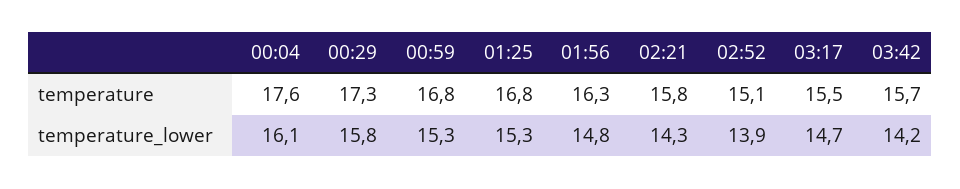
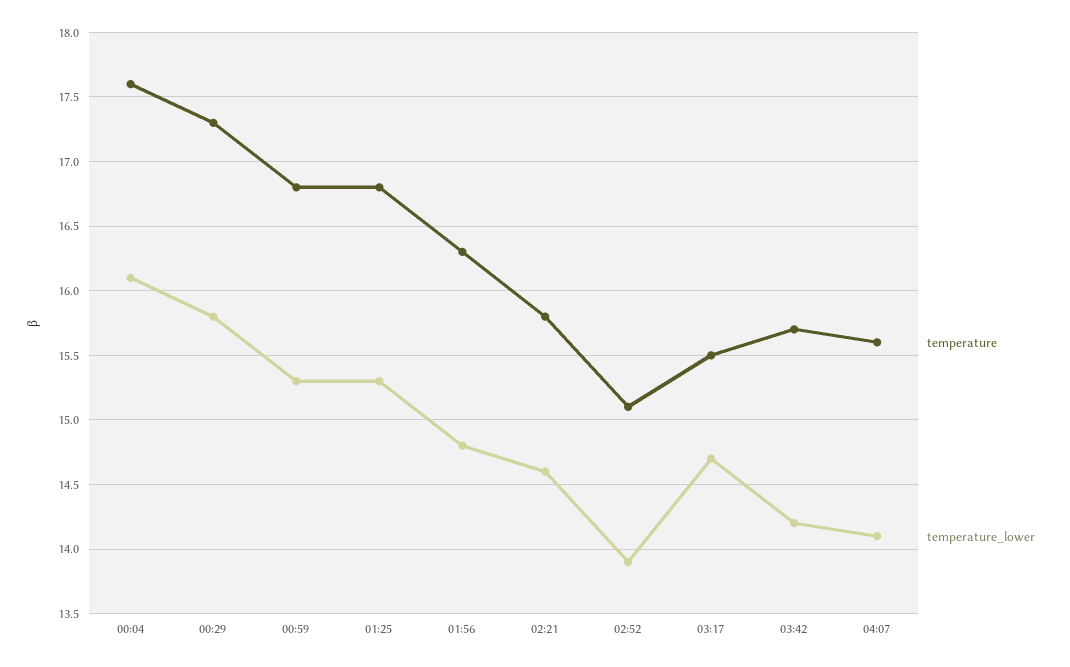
temperature_lower, 02:21: 14.3 -> 14.6
temperature, 04:07: none -> 15.6
temperature_lower, 04:07: none -> 14.1

